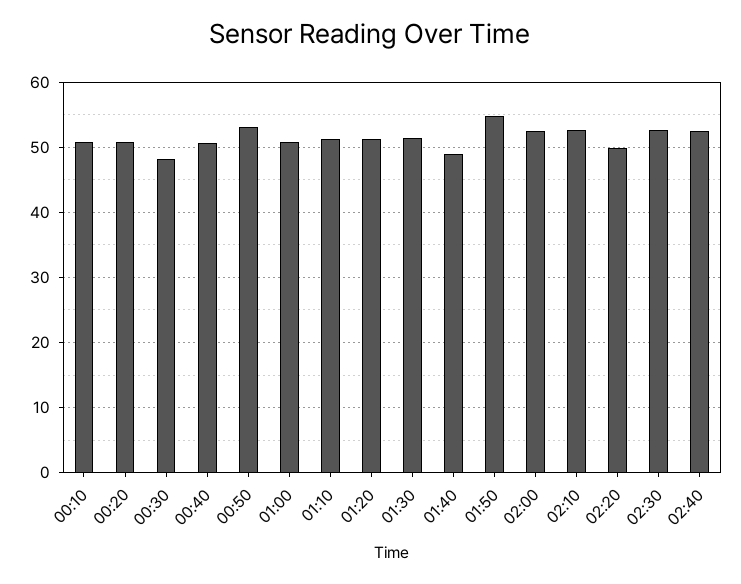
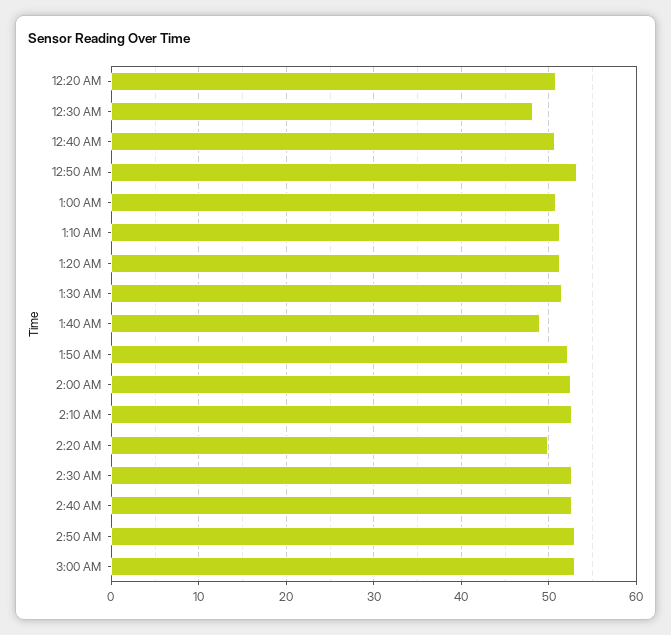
00:10: 51 -> none
01:50: 55 -> 52
2:50 AM: none -> 53
3:00 AM: none -> 53

